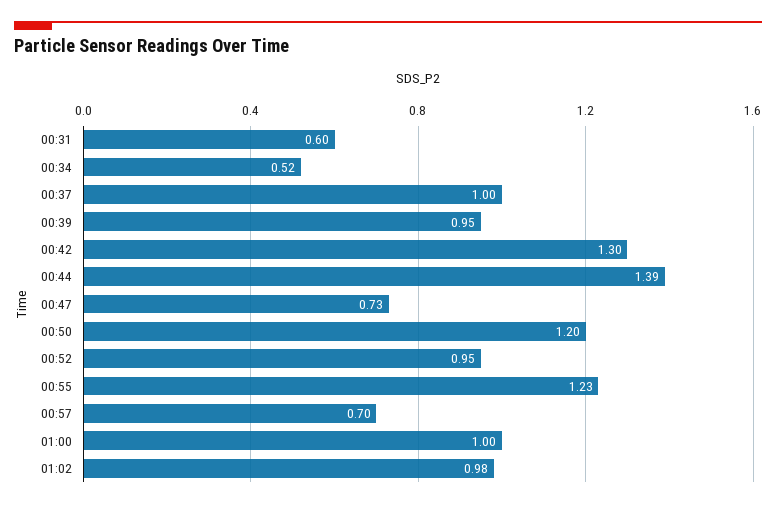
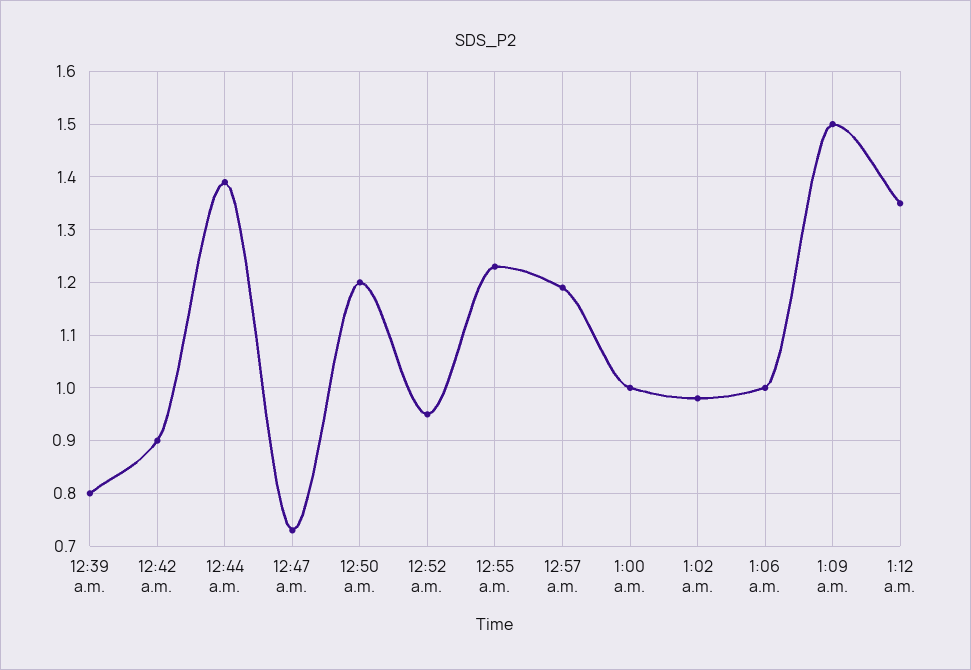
00:31: 0.6 -> none
00:34: 0.52 -> none
00:37: 1 -> none
00:39: 0.95 -> 0.8
00:42: 1.3 -> 0.9
00:57: 0.7 -> 1.2
1:06 a.m.: none -> 1
1:09 a.m.: none -> 1.5
1:12 a.m.: none -> 1.35

